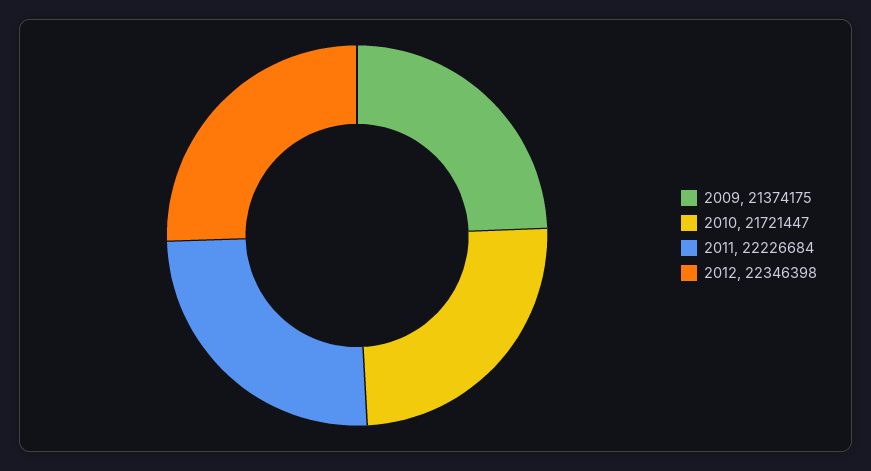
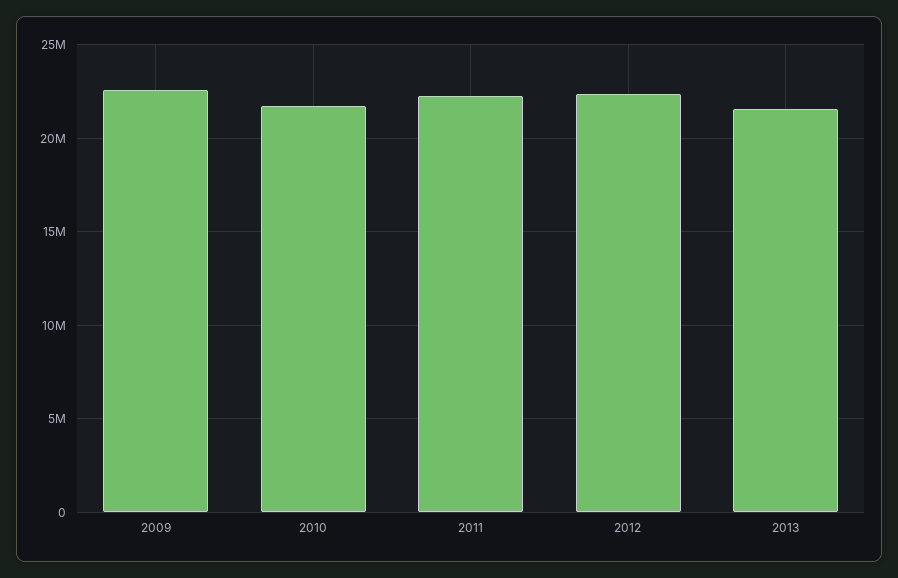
2009: 21374175 -> 22500000
2013: none -> 21500000

